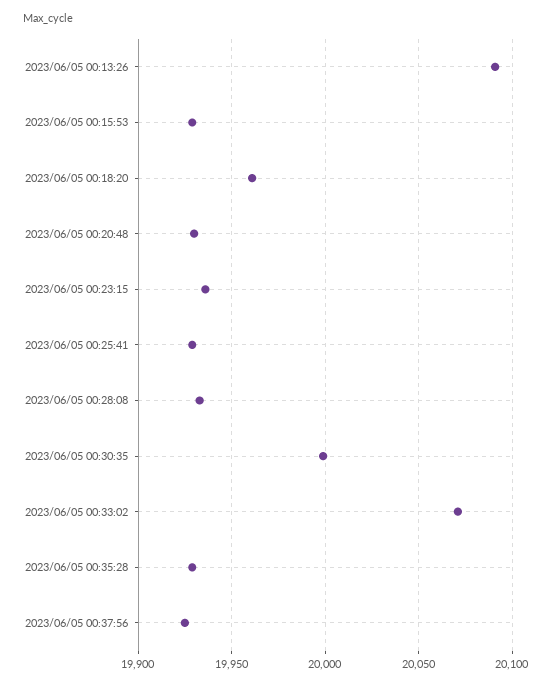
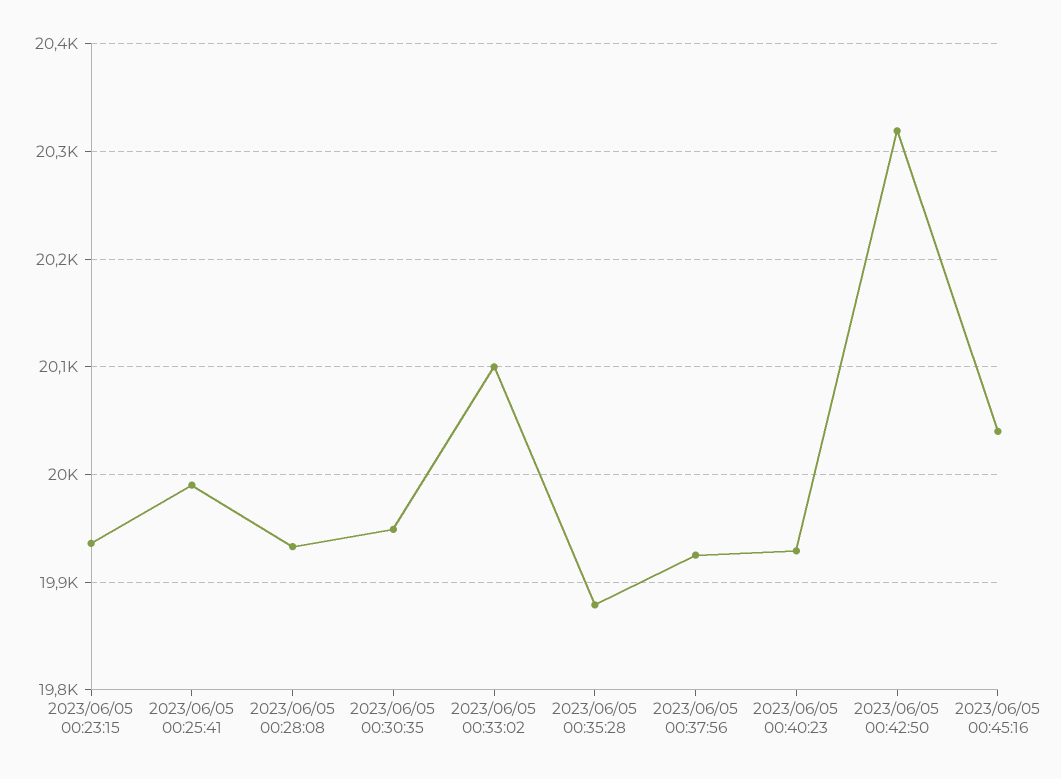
2023/06/05 00:13:26: 20090 -> none
2023/06/05 00:15:53: 19930 -> none
2023/06/05 00:18:20: 19960 -> none
2023/06/05 00:20:48: 19930 -> none
2023/06/05 00:25:41: 19930 -> 19990
2023/06/05 00:30:35: 20000 -> 19950
2023/06/05 00:33:02: 20070 -> 20100
2023/06/05 00:35:28: 19930 -> 19880
2023/06/05 00:40:23: none -> 19930
2023/06/05 00:42:50: none -> 20320
2023/06/05 00:45:16: none -> 20040

